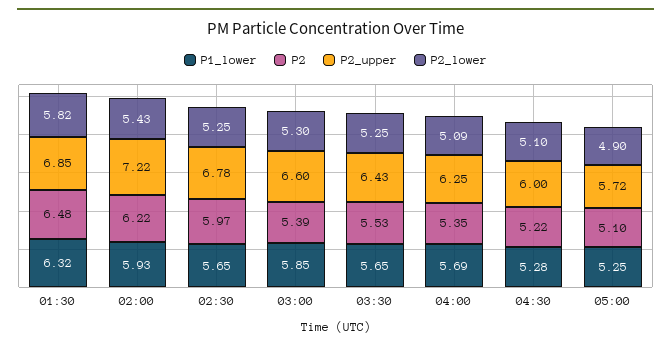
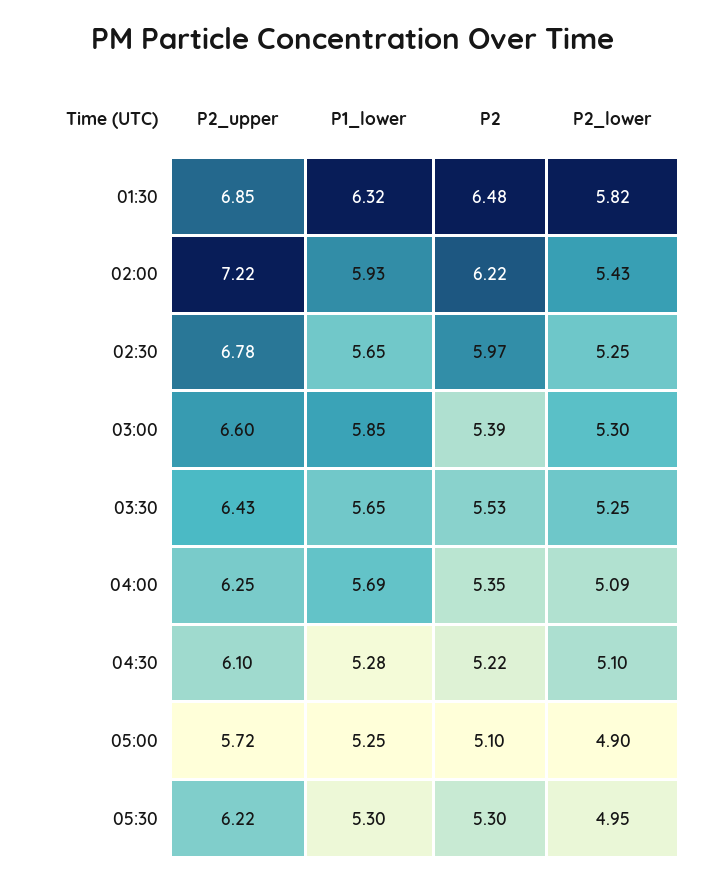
P2_upper, 04:30: 6 -> 6.1
P2_upper, 05:30: none -> 6.22
P1_lower, 05:30: none -> 5.3
P2, 05:30: none -> 5.3
P2_lower, 05:30: none -> 4.95

